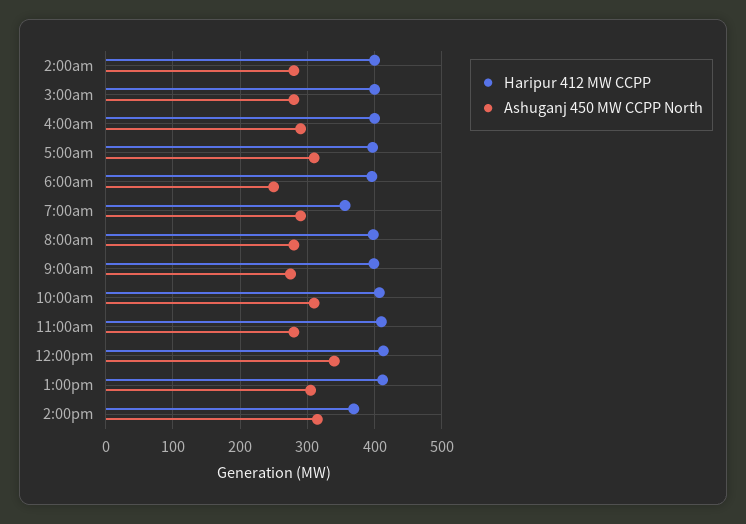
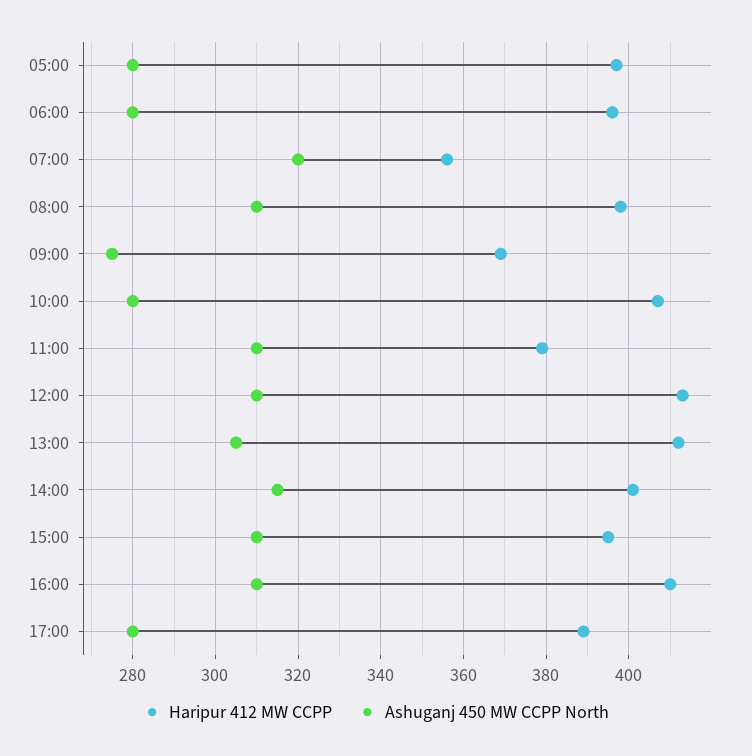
Haripur 412 MW CCPP, 2:00am: 400 -> none
Ashuganj 450 MW CCPP North, 2:00am: 280 -> none
Haripur 412 MW CCPP, 3:00am: 400 -> none
Ashuganj 450 MW CCPP North, 3:00am: 280 -> none
Haripur 412 MW CCPP, 4:00am: 400 -> none
Ashuganj 450 MW CCPP North, 4:00am: 290 -> none
Ashuganj 450 MW CCPP North, 5:00am: 310 -> 280
Ashuganj 450 MW CCPP North, 6:00am: 250 -> 280
Ashuganj 450 MW CCPP North, 7:00am: 290 -> 320
Ashuganj 450 MW CCPP North, 8:00am: 280 -> 310
Haripur 412 MW CCPP, 9:00am: 400 -> 370
Ashuganj 450 MW CCPP North, 10:00am: 310 -> 280
Haripur 412 MW CCPP, 11:00am: 410 -> 380
Ashuganj 450 MW CCPP North, 11:00am: 280 -> 310
Ashuganj 450 MW CCPP North, 12:00pm: 340 -> 310
Haripur 412 MW CCPP, 2:00pm: 370 -> 400
Haripur 412 MW CCPP, 15:00: none -> 395
Ashuganj 450 MW CCPP North, 15:00: none -> 310
Haripur 412 MW CCPP, 16:00: none -> 410
Ashuganj 450 MW CCPP North, 16:00: none -> 310
Haripur 412 MW CCPP, 17:00: none -> 390
Ashuganj 450 MW CCPP North, 17:00: none -> 280

